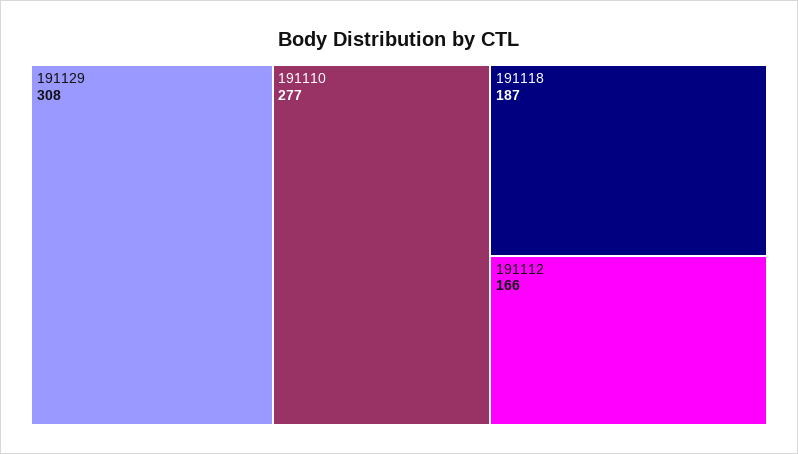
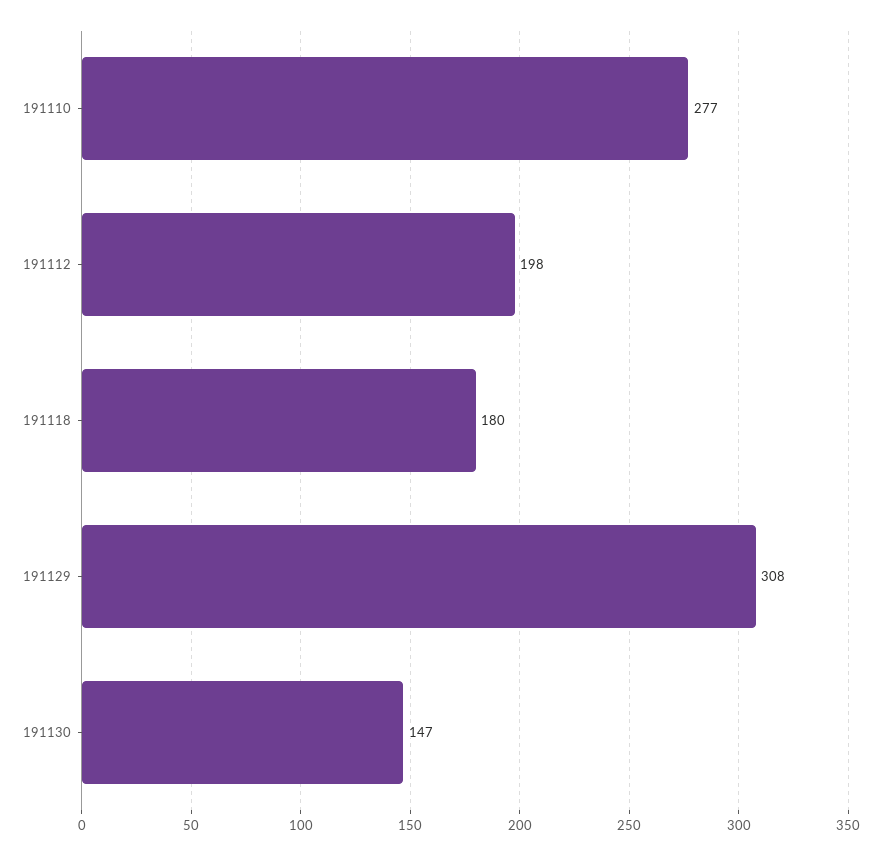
191118: 187 -> 180
191112: 166 -> 198
191130: none -> 147

